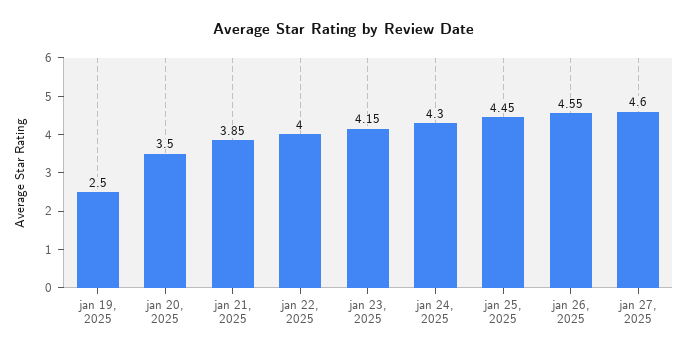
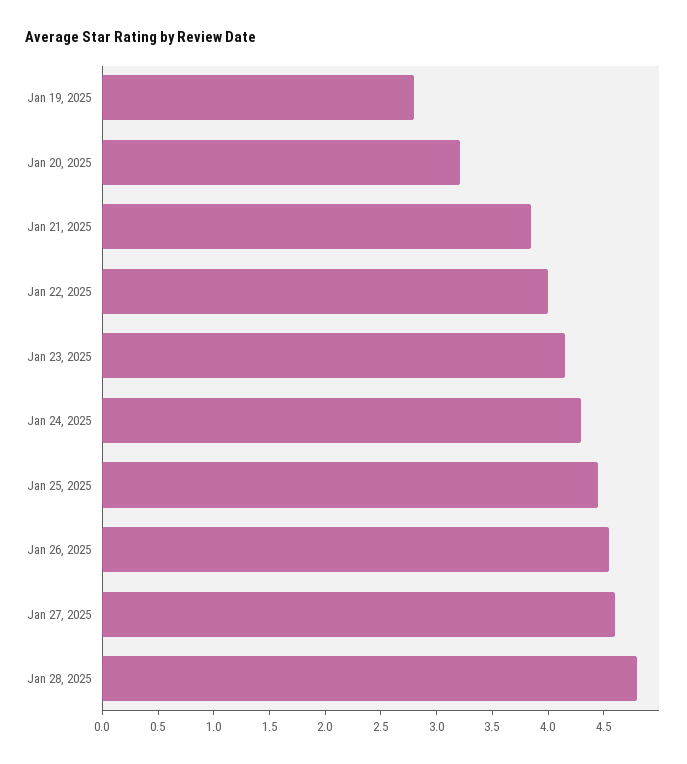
jan 19, 2025: 2.5 -> 2.8
jan 20, 2025: 3.5 -> 3.2
Jan 28, 2025: none -> 4.8

